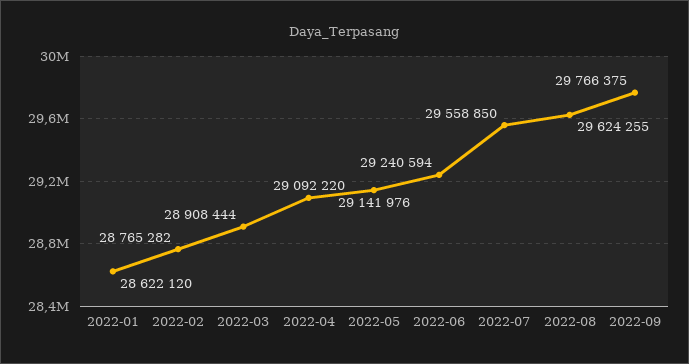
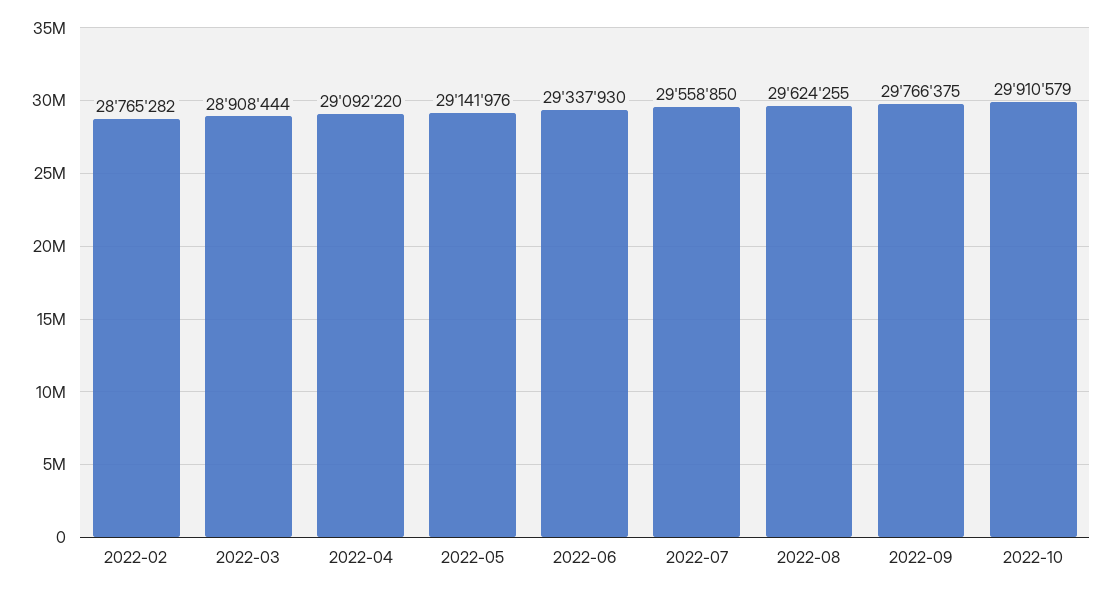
2022-01: 28622120 -> none
2022-06: 29240594 -> 29337930
2022-10: none -> 29910579

